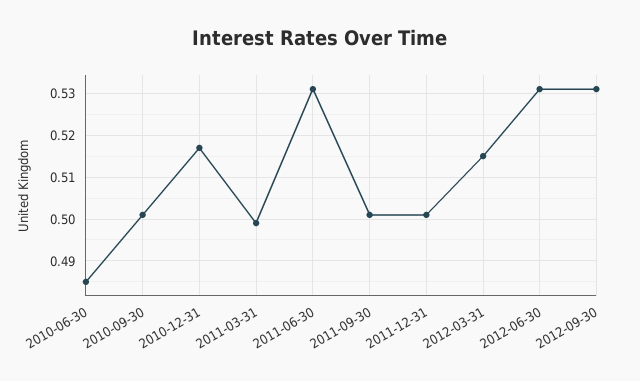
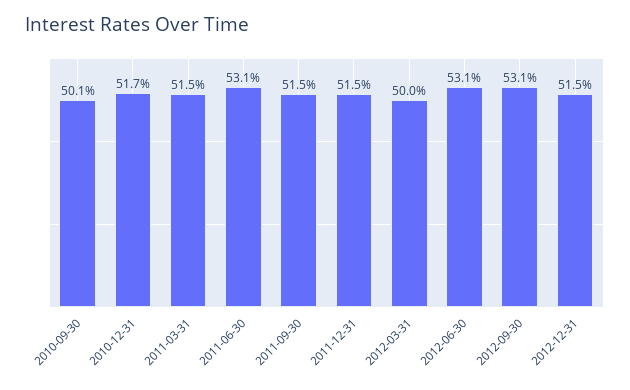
2010-06-30: 0.485 -> none
2011-03-31: 0.5 -> 0.515
2011-09-30: 0.5 -> 0.515
2011-12-31: 0.5 -> 0.515
2012-03-31: 0.515 -> 0.5
2012-12-31: none -> 0.515

